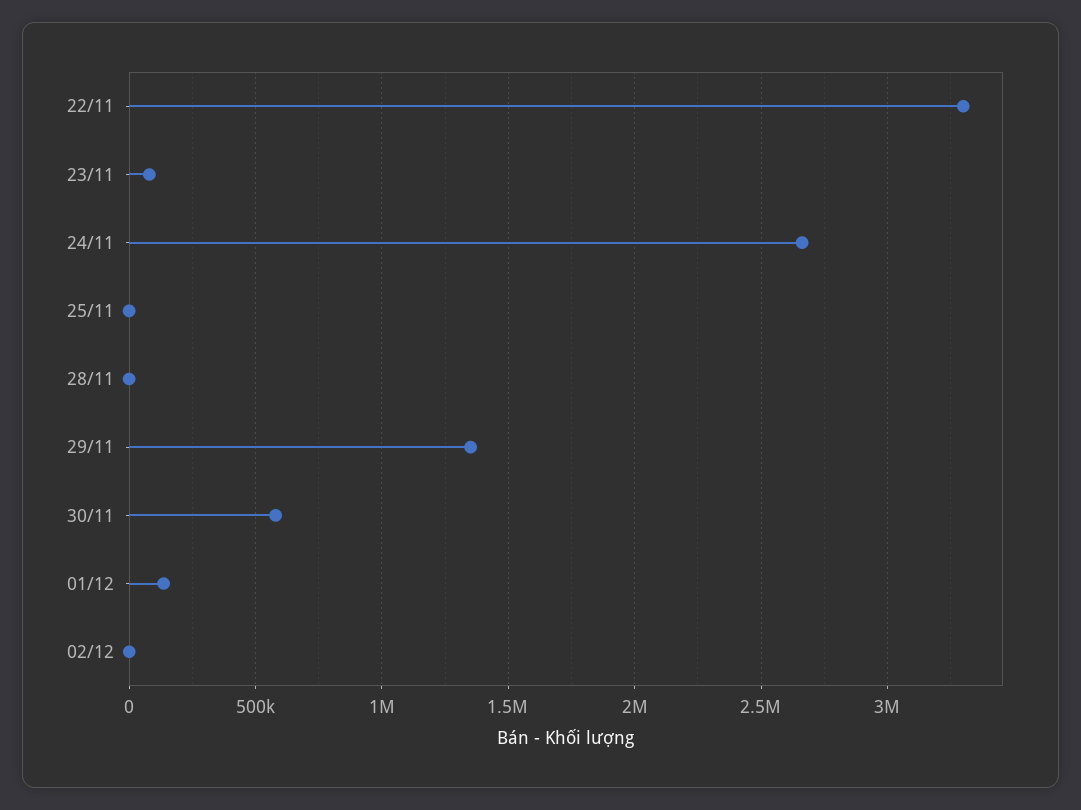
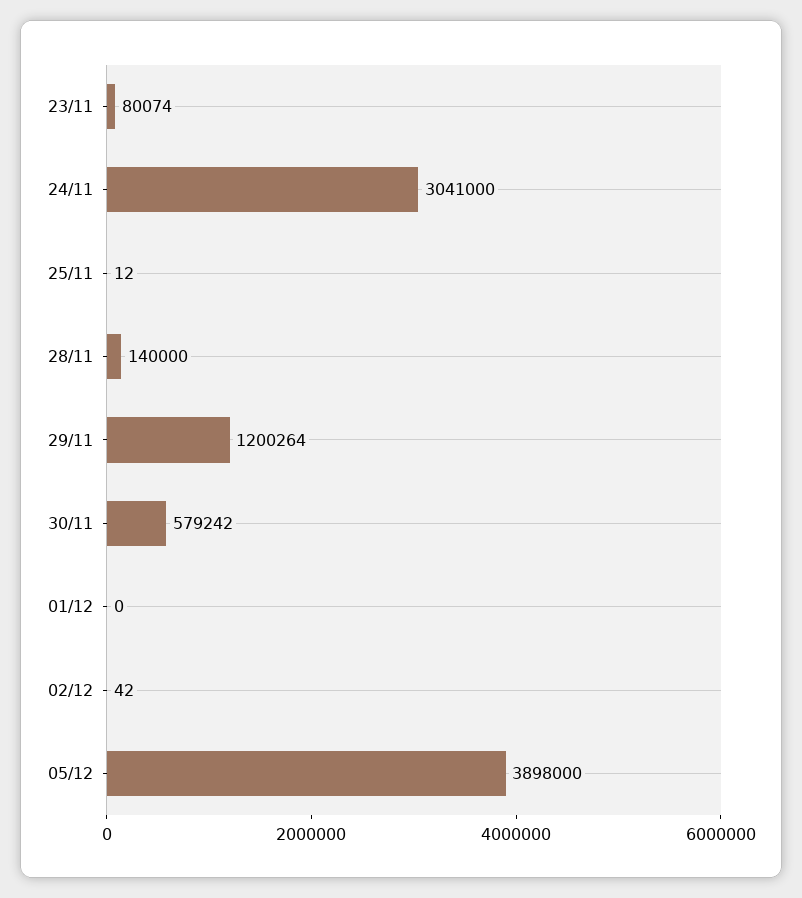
22/11: 3300000 -> none
24/11: 2650000 -> 3041000
28/11: 0 -> 140000
29/11: 1350000 -> 1200264
01/12: 150000 -> 0
05/12: none -> 3898000

